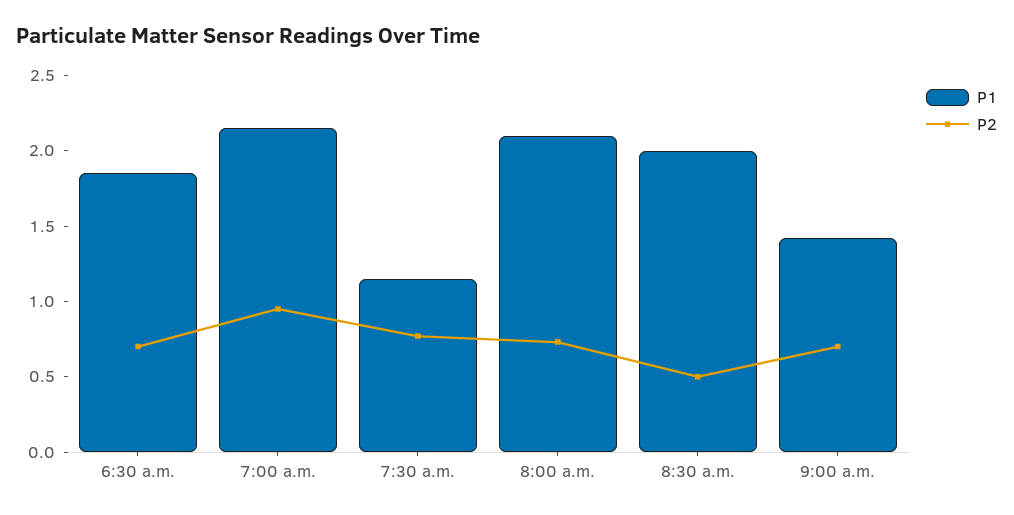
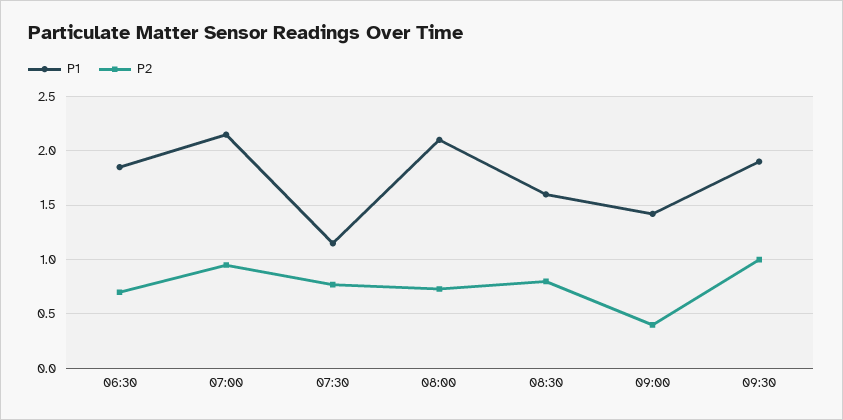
P1, 8:30 a.m.: 2 -> 1.6
P2, 8:30 a.m.: 0.5 -> 0.8
P2, 9:00 a.m.: 0.7 -> 0.4
P1, 09:30: none -> 1.9
P2, 09:30: none -> 1

